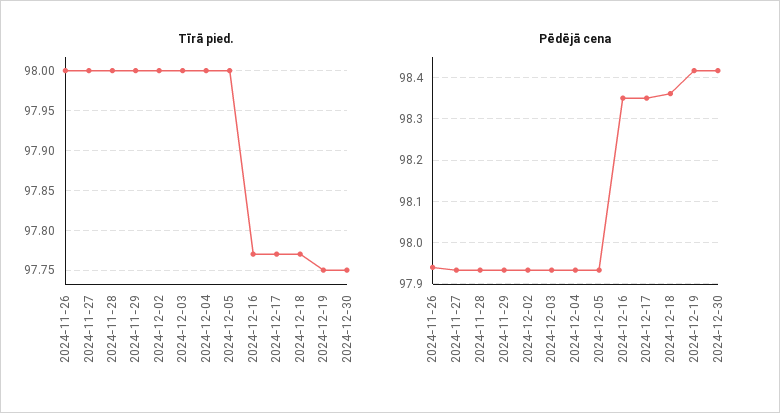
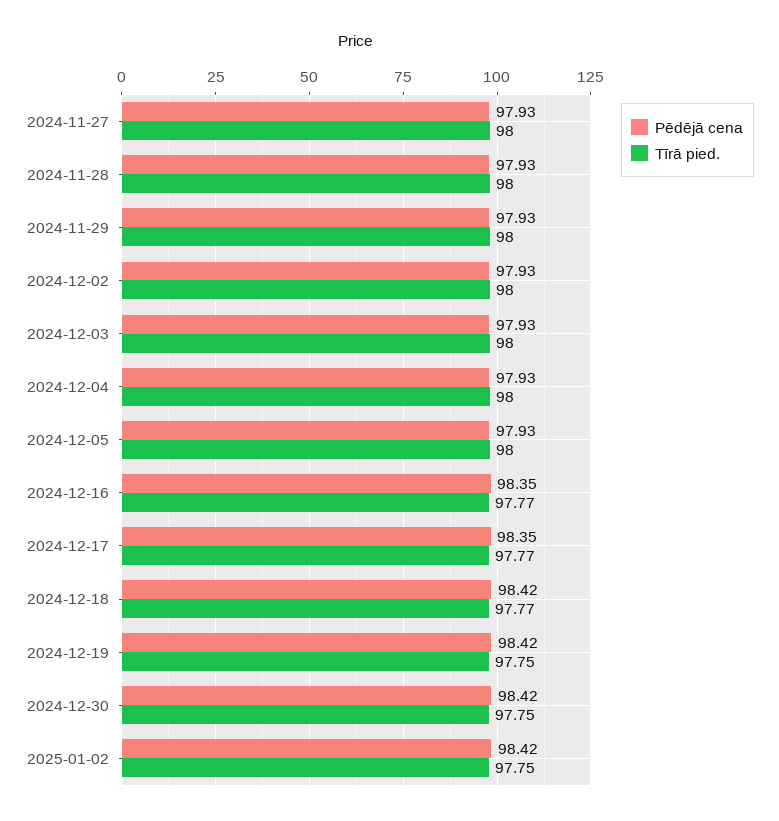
Tīrā pied., 2024-11-26: 98 -> none
Pēdējā cena, 2024-11-26: 97.94 -> none
Pēdējā cena, 2024-12-18: 98.36 -> 98.42
Pēdējā cena, 2025-01-02: none -> 98.42
Tīrā pied., 2025-01-02: none -> 97.75

